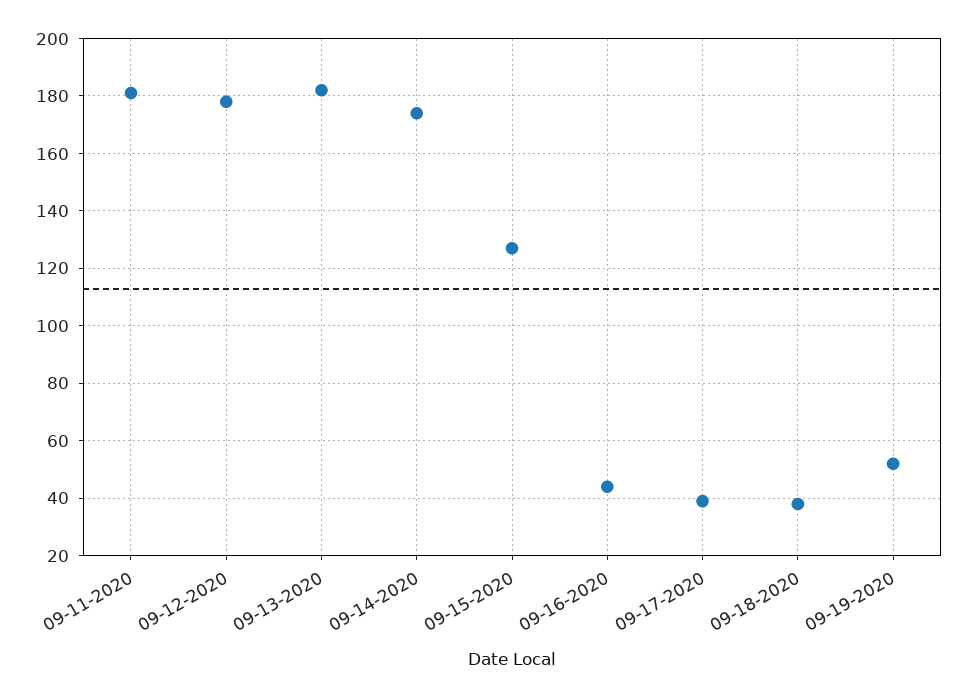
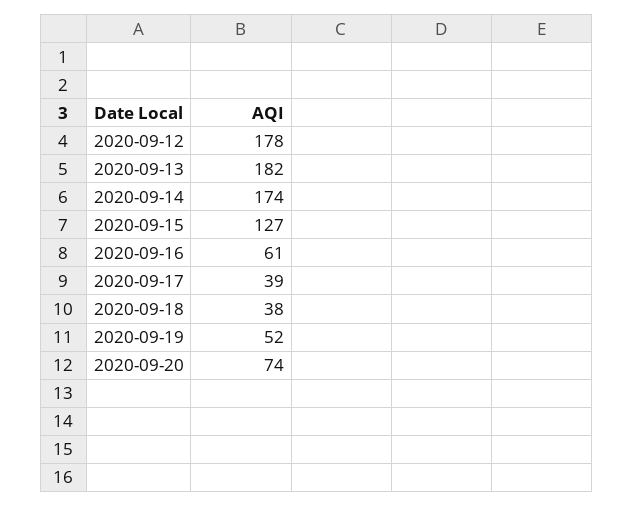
09-11-2020: 180 -> none
09-16-2020: 45 -> 61
2020-09-20: none -> 74

